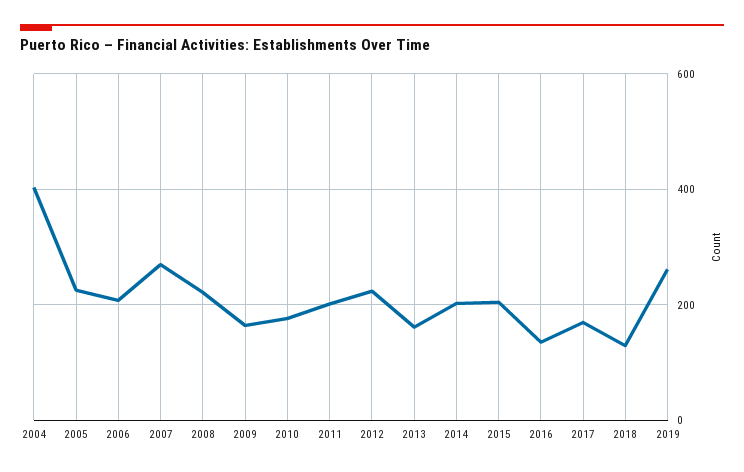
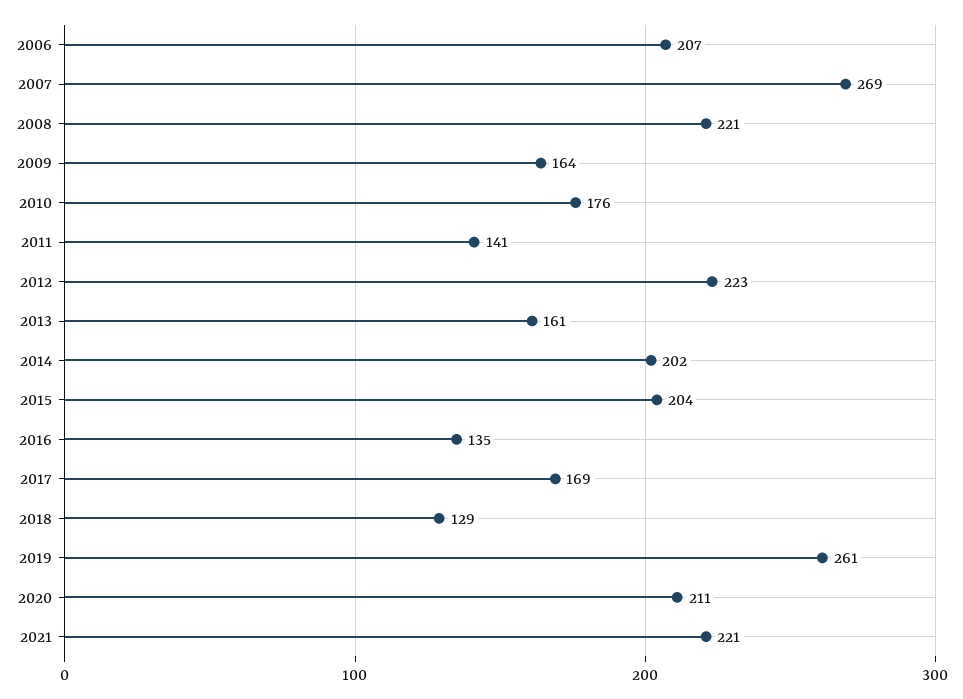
2004: 400 -> none
2005: 220 -> none
2011: 200 -> 141
2020: none -> 211
2021: none -> 221

